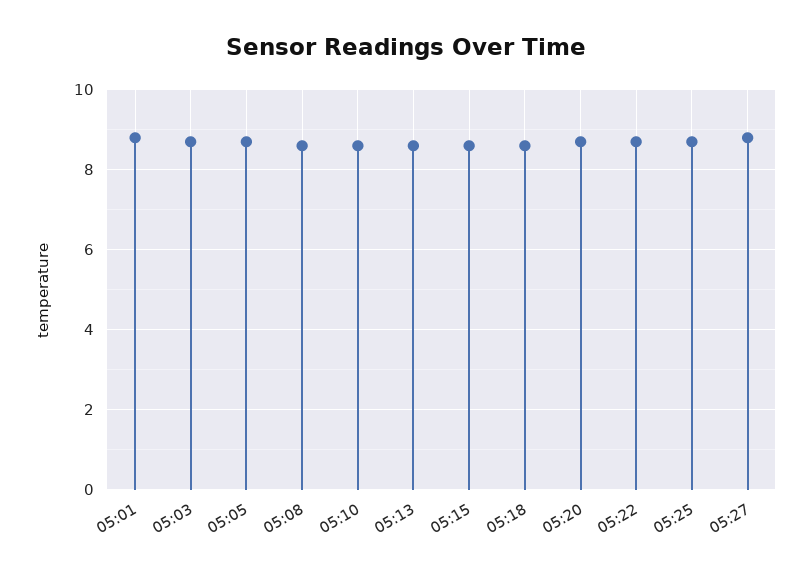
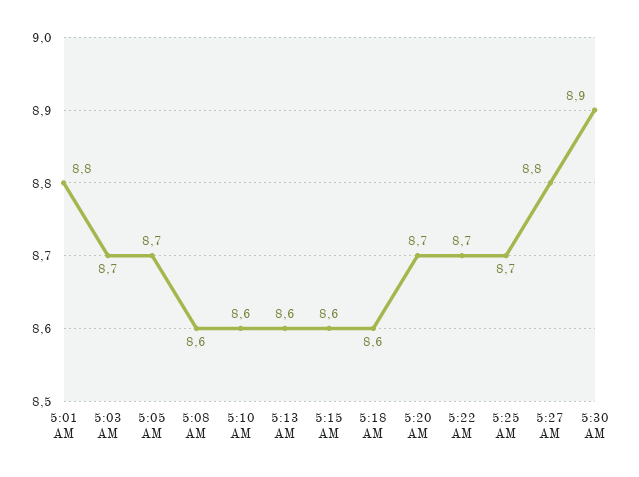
5:30 AM: none -> 8.9

